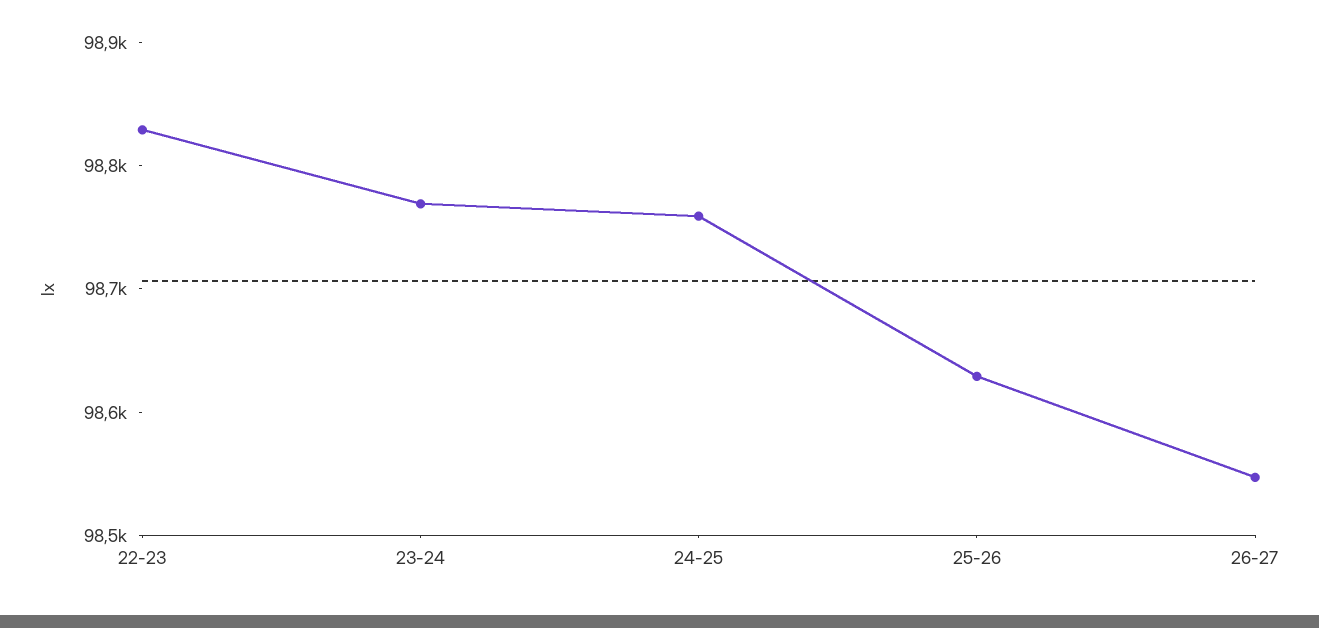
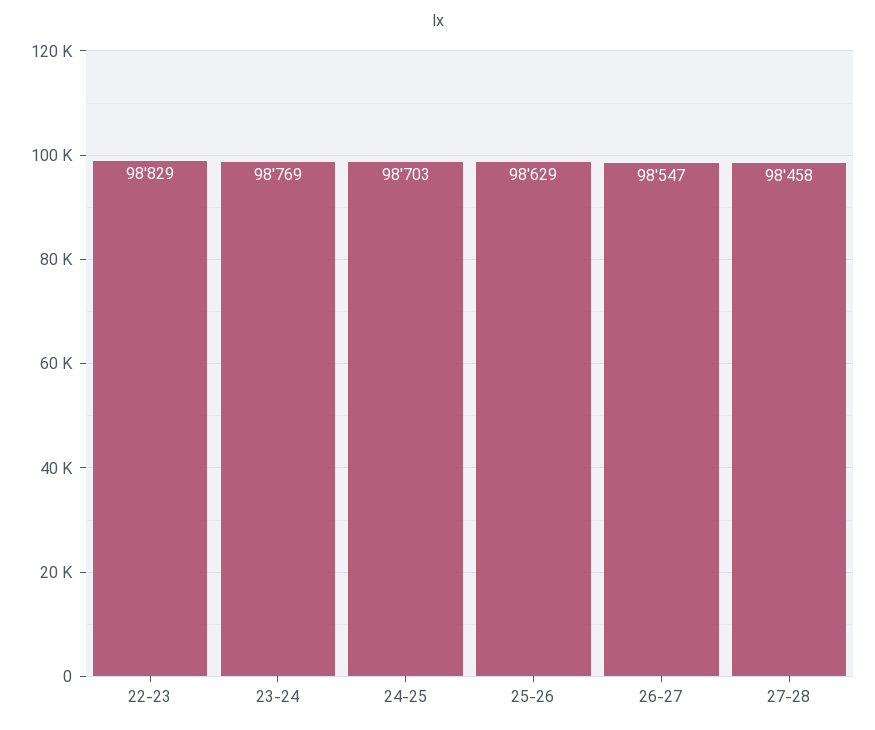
24-25: 98760 -> 98703
27-28: none -> 98458

